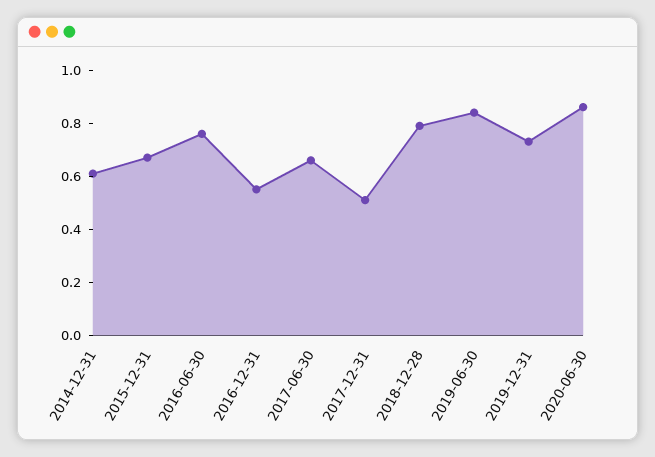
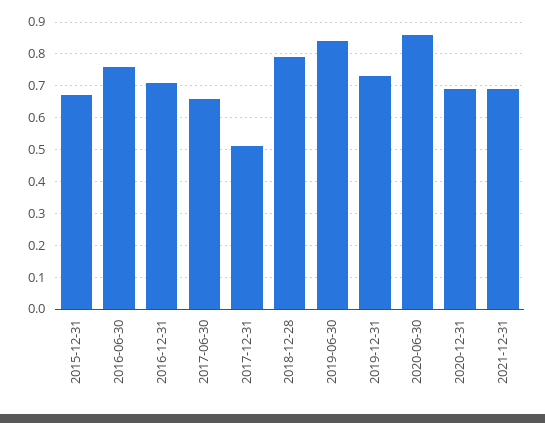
2014-12-31: 0.6 -> none
2016-12-31: 0.55 -> 0.7
2020-12-31: none -> 0.7
2021-12-31: none -> 0.7

